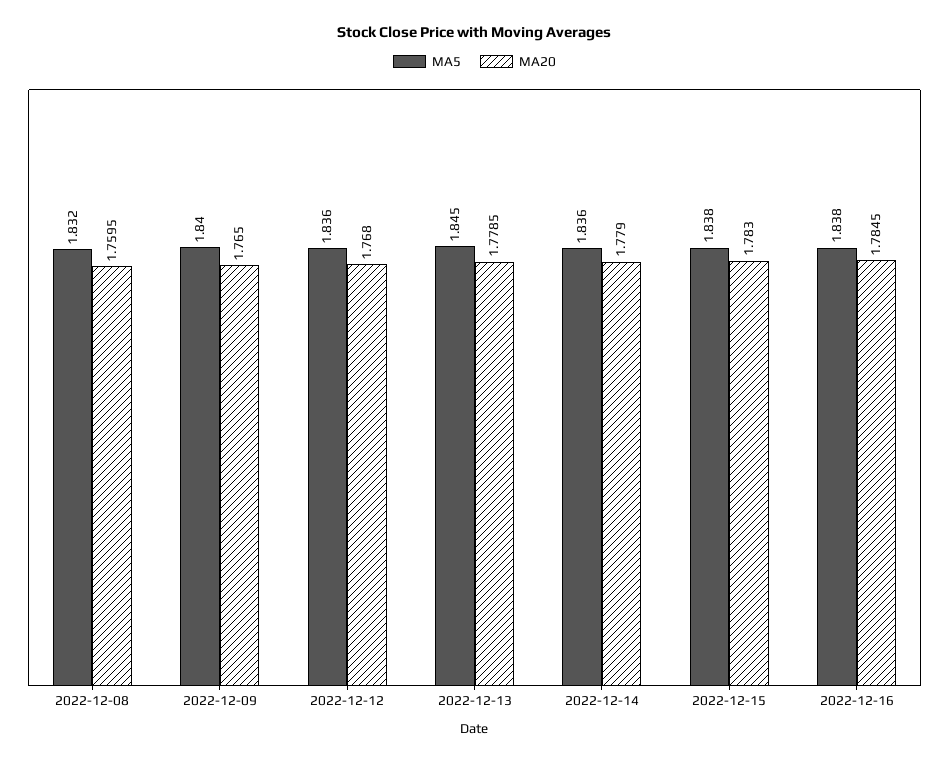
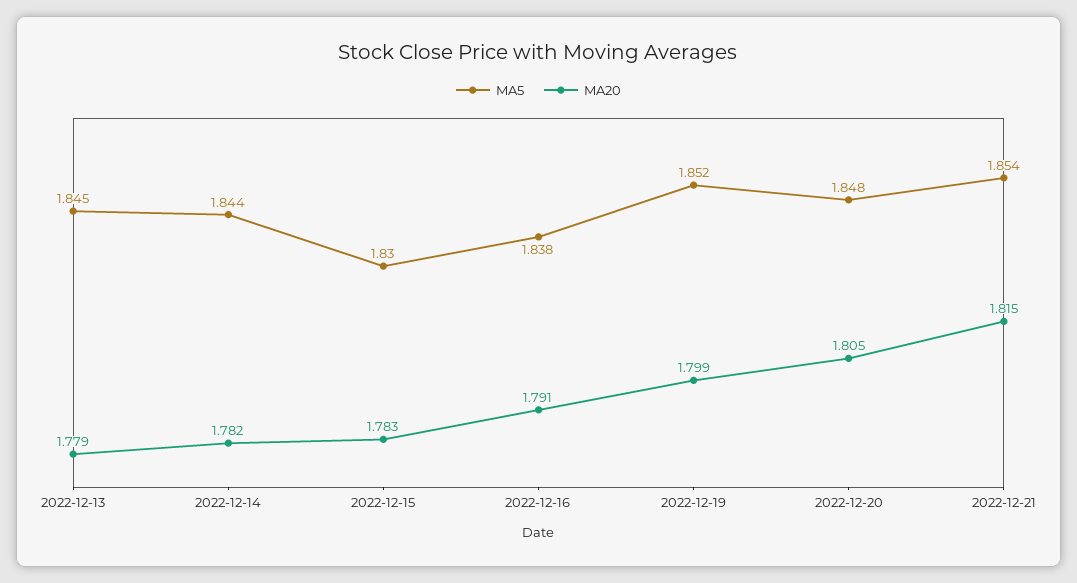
MA5, 2022-12-08: 1.832 -> none
MA20, 2022-12-08: 1.7595 -> none
MA5, 2022-12-09: 1.84 -> none
MA20, 2022-12-09: 1.765 -> none
MA5, 2022-12-12: 1.836 -> none
MA20, 2022-12-12: 1.768 -> none
MA5, 2022-12-14: 1.836 -> 1.844
MA20, 2022-12-14: 1.779 -> 1.782
MA5, 2022-12-15: 1.838 -> 1.83
MA20, 2022-12-16: 1.7845 -> 1.791
MA5, 2022-12-19: none -> 1.852
MA20, 2022-12-19: none -> 1.799
MA5, 2022-12-20: none -> 1.848
MA20, 2022-12-20: none -> 1.805
MA5, 2022-12-21: none -> 1.854
MA20, 2022-12-21: none -> 1.815

